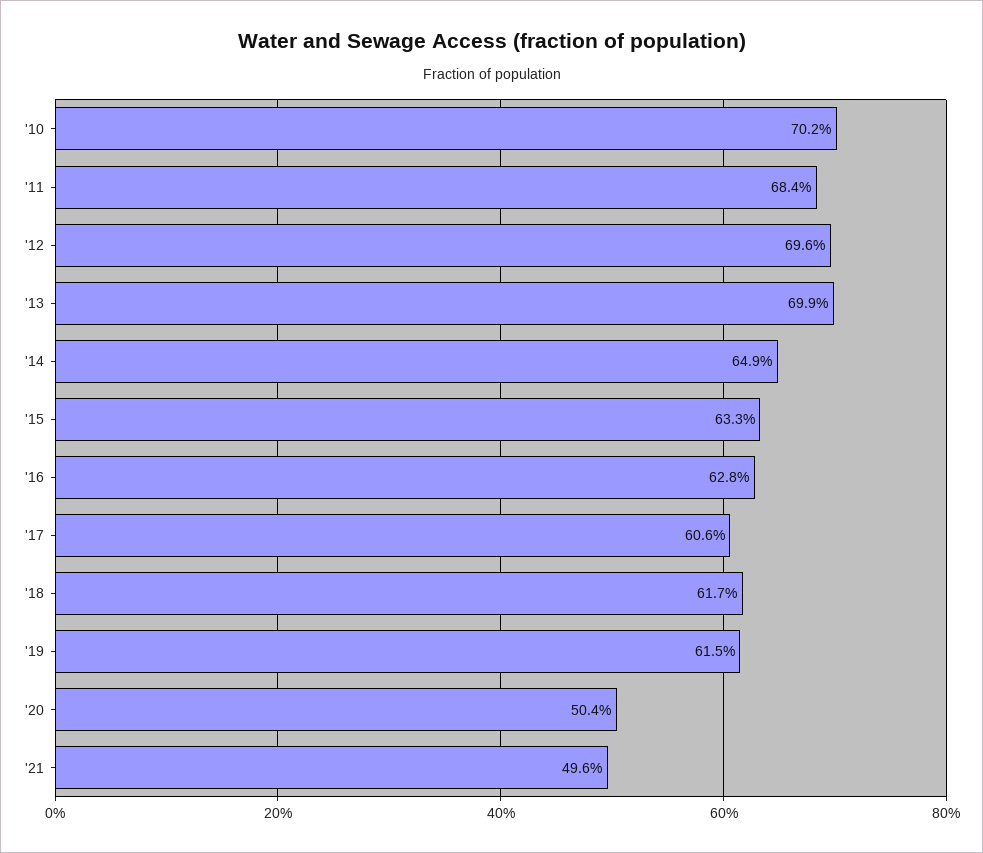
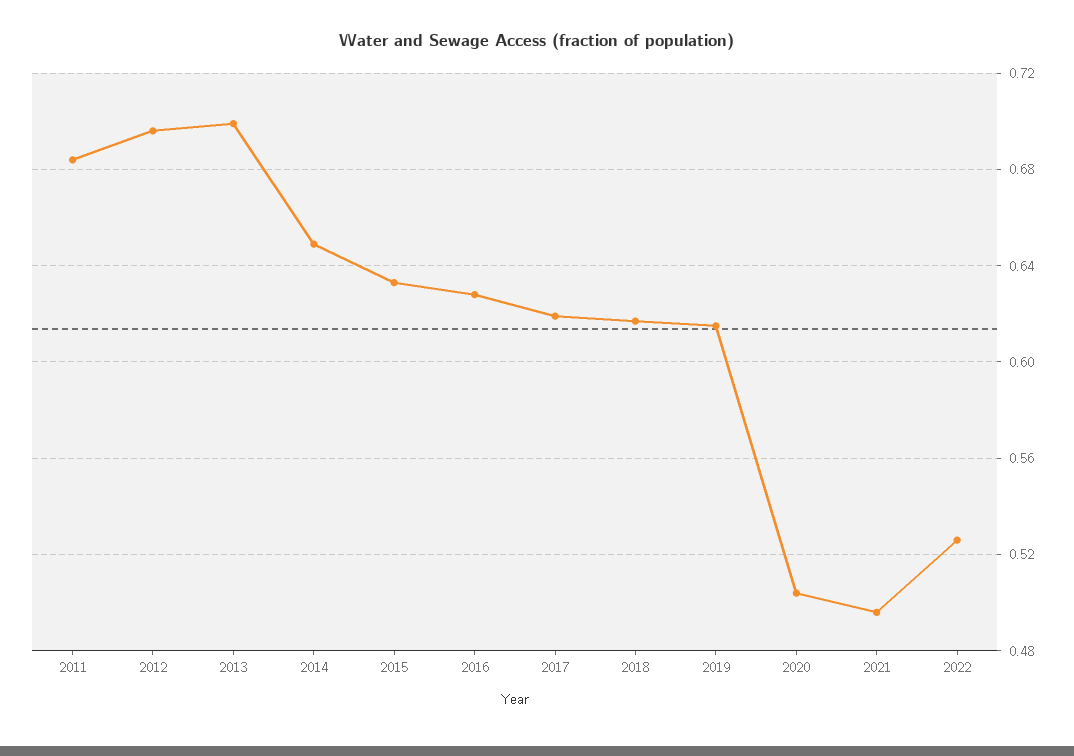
'10: 0.702 -> none
'17: 0.606 -> 0.62
2022: none -> 0.525

